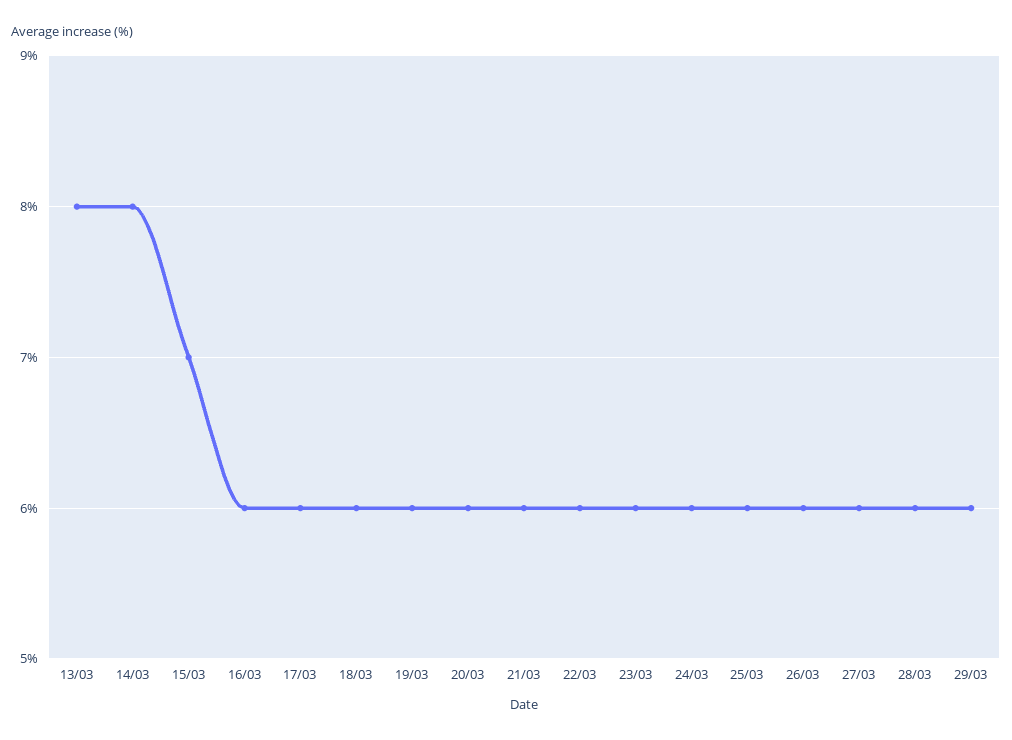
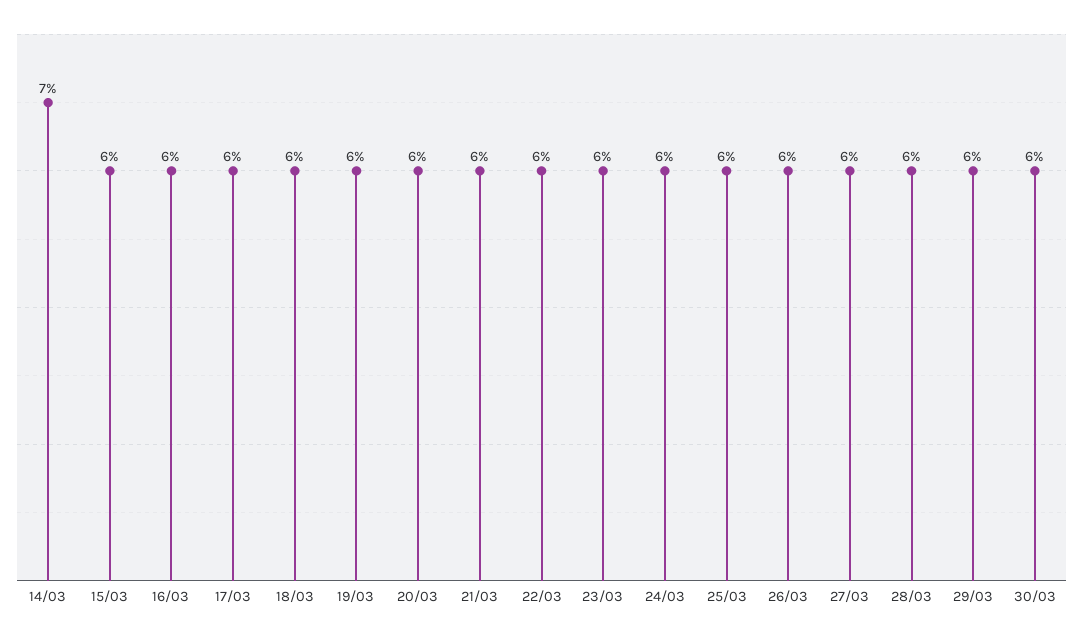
13/03: 8 -> none
14/03: 8 -> 7
15/03: 7 -> 6
30/03: none -> 6

